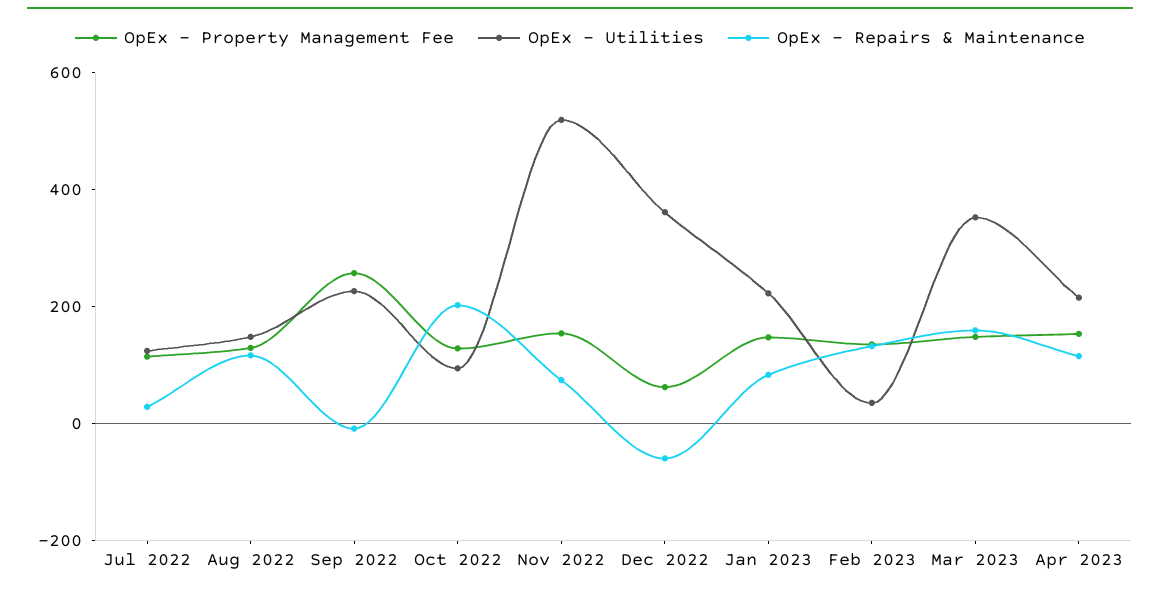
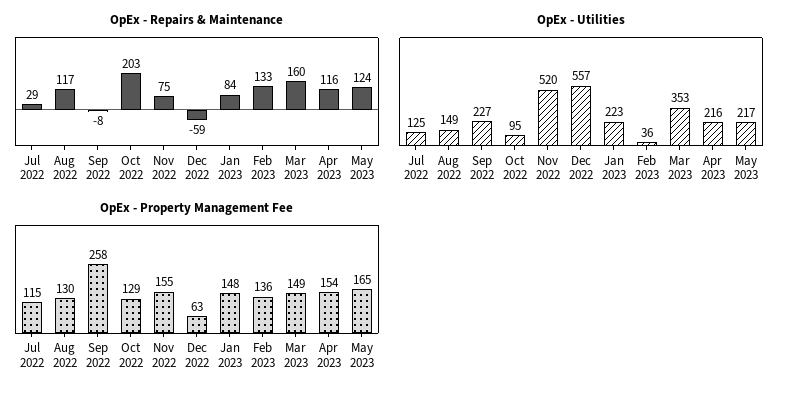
OpEx - Utilities, Dec 2022: 350 -> 557
OpEx - Repairs & Maintenance, May 2023: none -> 124
OpEx - Utilities, May 2023: none -> 217
OpEx - Property Management Fee, May 2023: none -> 165

